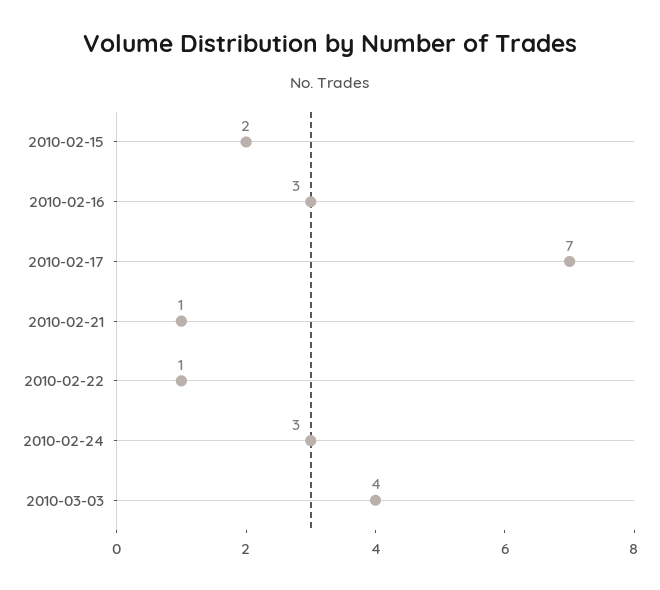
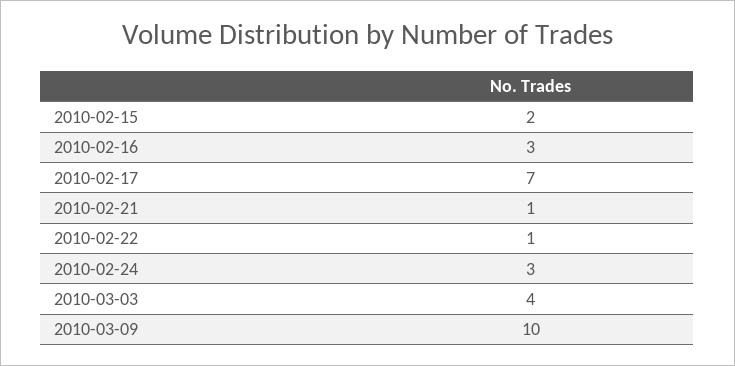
2010-03-09: none -> 10

